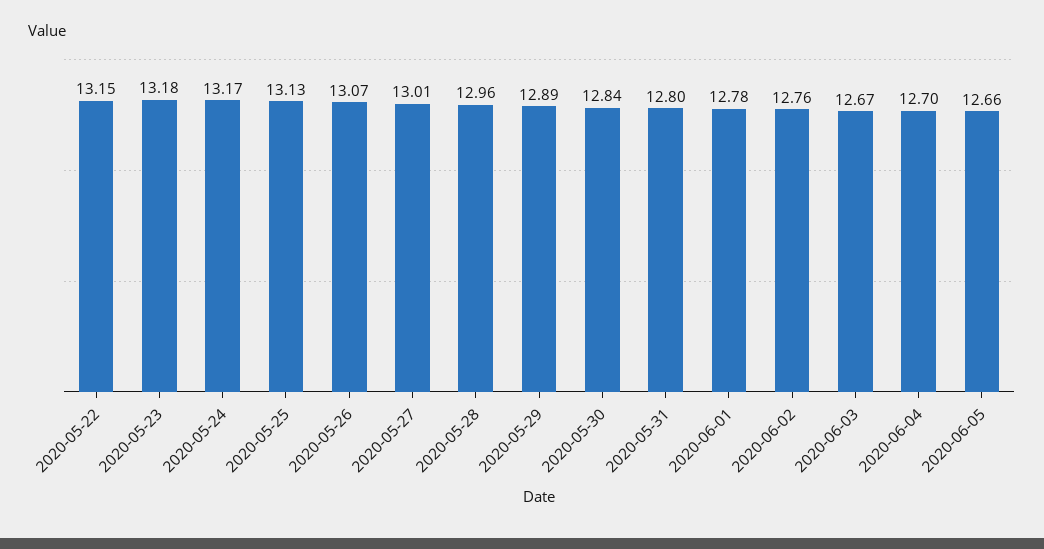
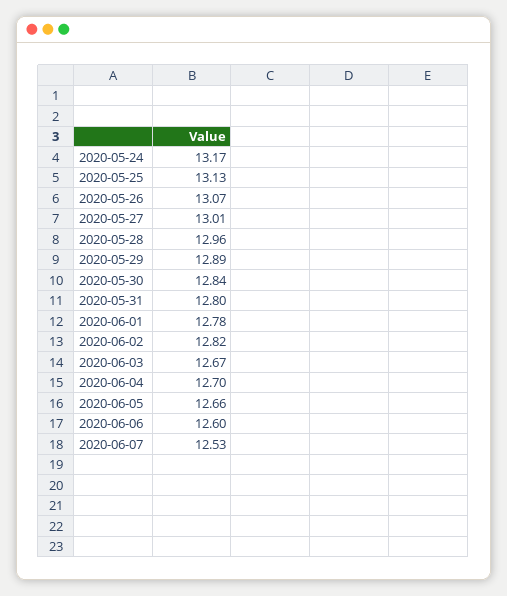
2020-05-22: 13.15 -> none
2020-05-23: 13.18 -> none
2020-06-02: 12.76 -> 12.82
2020-06-06: none -> 12.6
2020-06-07: none -> 12.53

